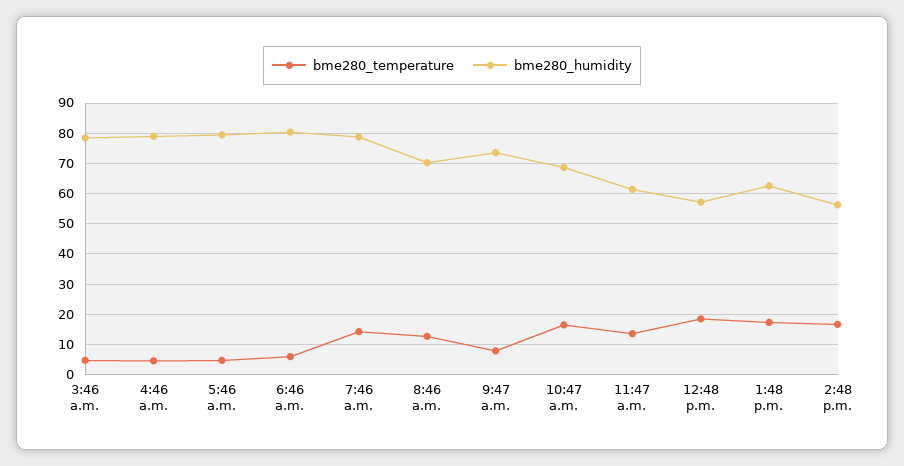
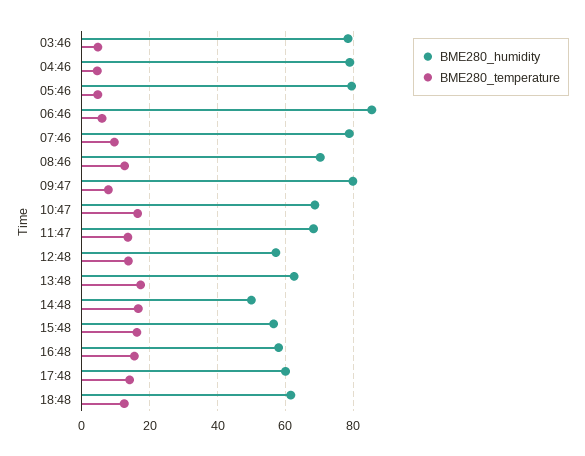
bme280_humidity, 6:46 a.m.: 80 -> 86
bme280_temperature, 7:46 a.m.: 14 -> 10
bme280_humidity, 9:47 a.m.: 74 -> 80
bme280_humidity, 11:47 a.m.: 62 -> 68
bme280_temperature, 12:48 p.m.: 18 -> 14
bme280_humidity, 2:48 p.m.: 56 -> 50
bme280_humidity, 15:48: none -> 56
bme280_temperature, 15:48: none -> 16
bme280_humidity, 16:48: none -> 58
bme280_temperature, 16:48: none -> 16
bme280_humidity, 17:48: none -> 60
bme280_temperature, 17:48: none -> 14
bme280_humidity, 18:48: none -> 62
bme280_temperature, 18:48: none -> 12

